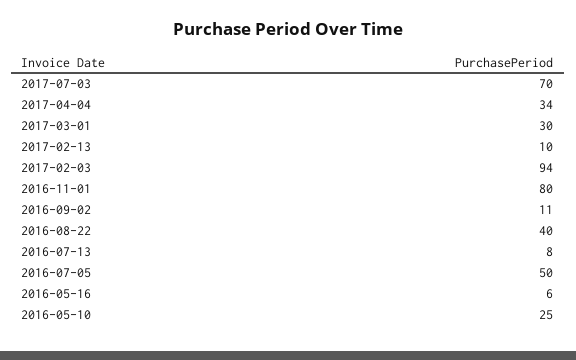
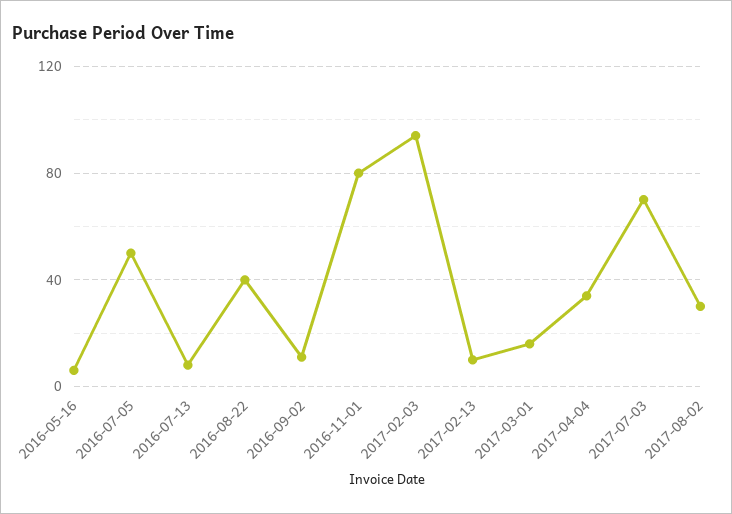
2017-03-01: 30 -> 15
2016-05-10: 25 -> none
2017-08-02: none -> 30

